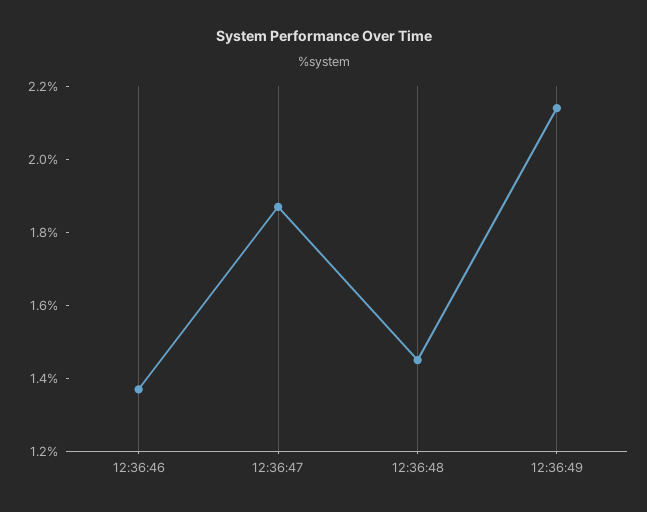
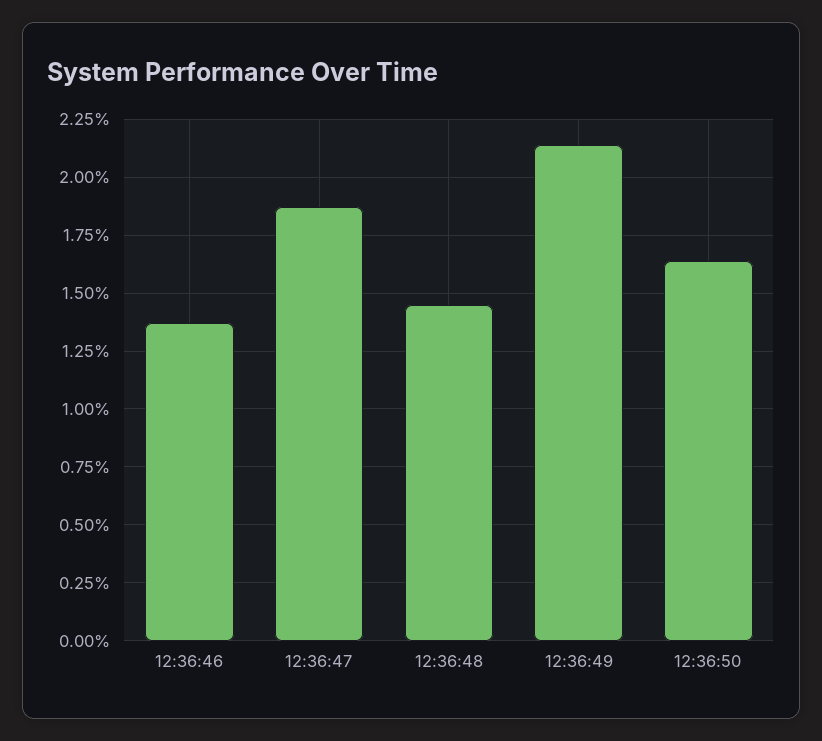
12:36:50: none -> 1.65

